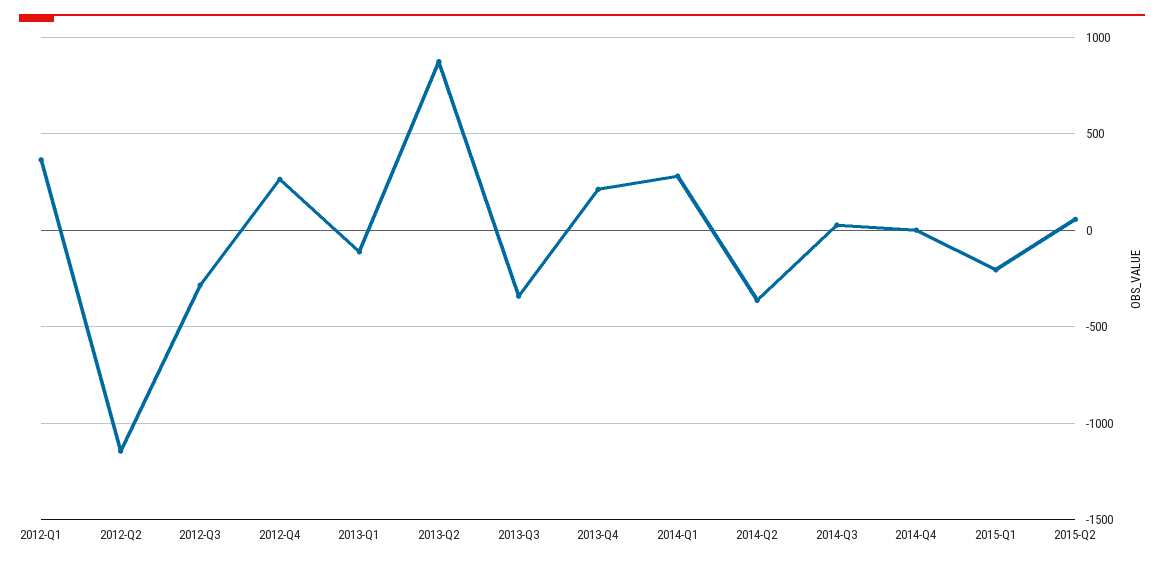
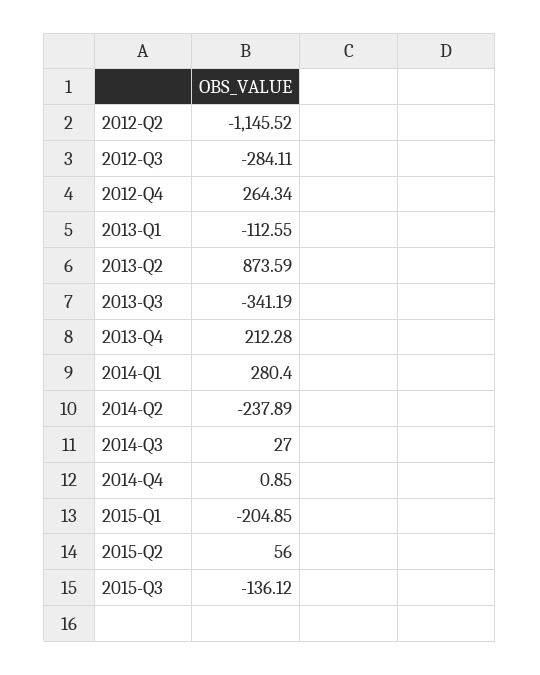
2012-Q1: 350 -> none
2014-Q2: -350 -> -237.89
2015-Q3: none -> -136.12

